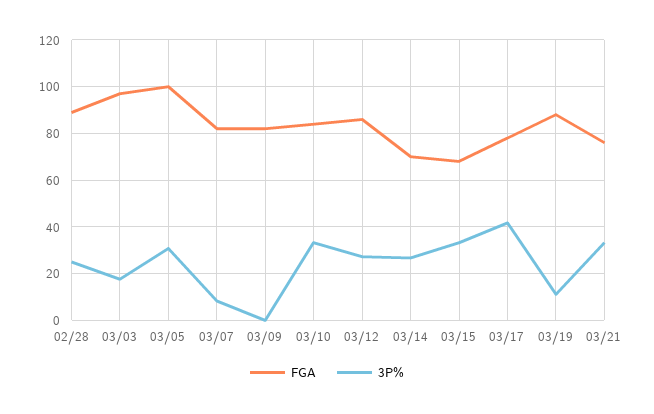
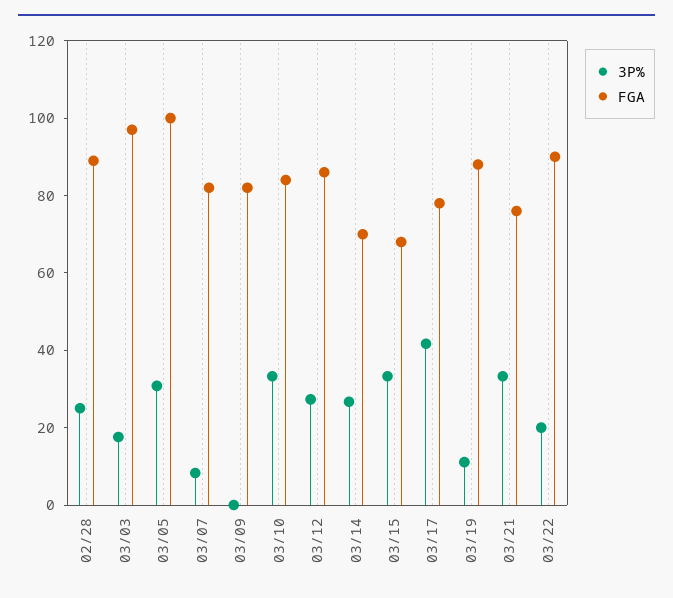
3P%, 03/22: none -> 20
FGA, 03/22: none -> 90

